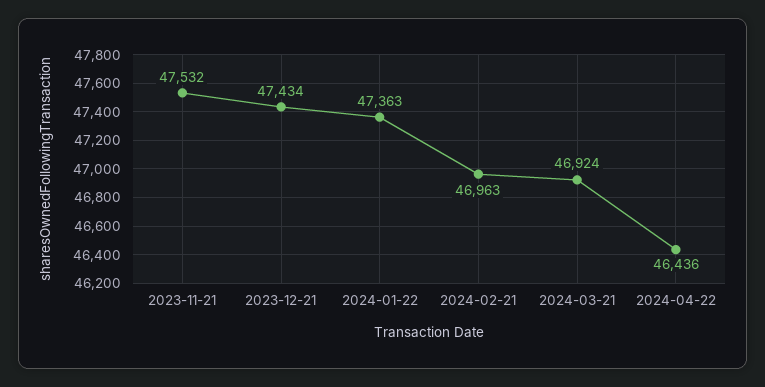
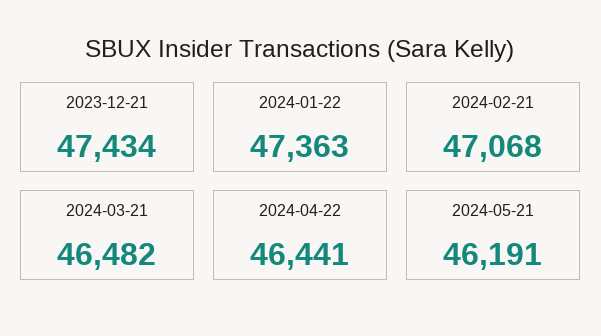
2023-11-21: 47532 -> none
2024-02-21: 46963 -> 47068
2024-03-21: 46924 -> 46482
2024-04-22: 46436 -> 46441
2024-05-21: none -> 46191

